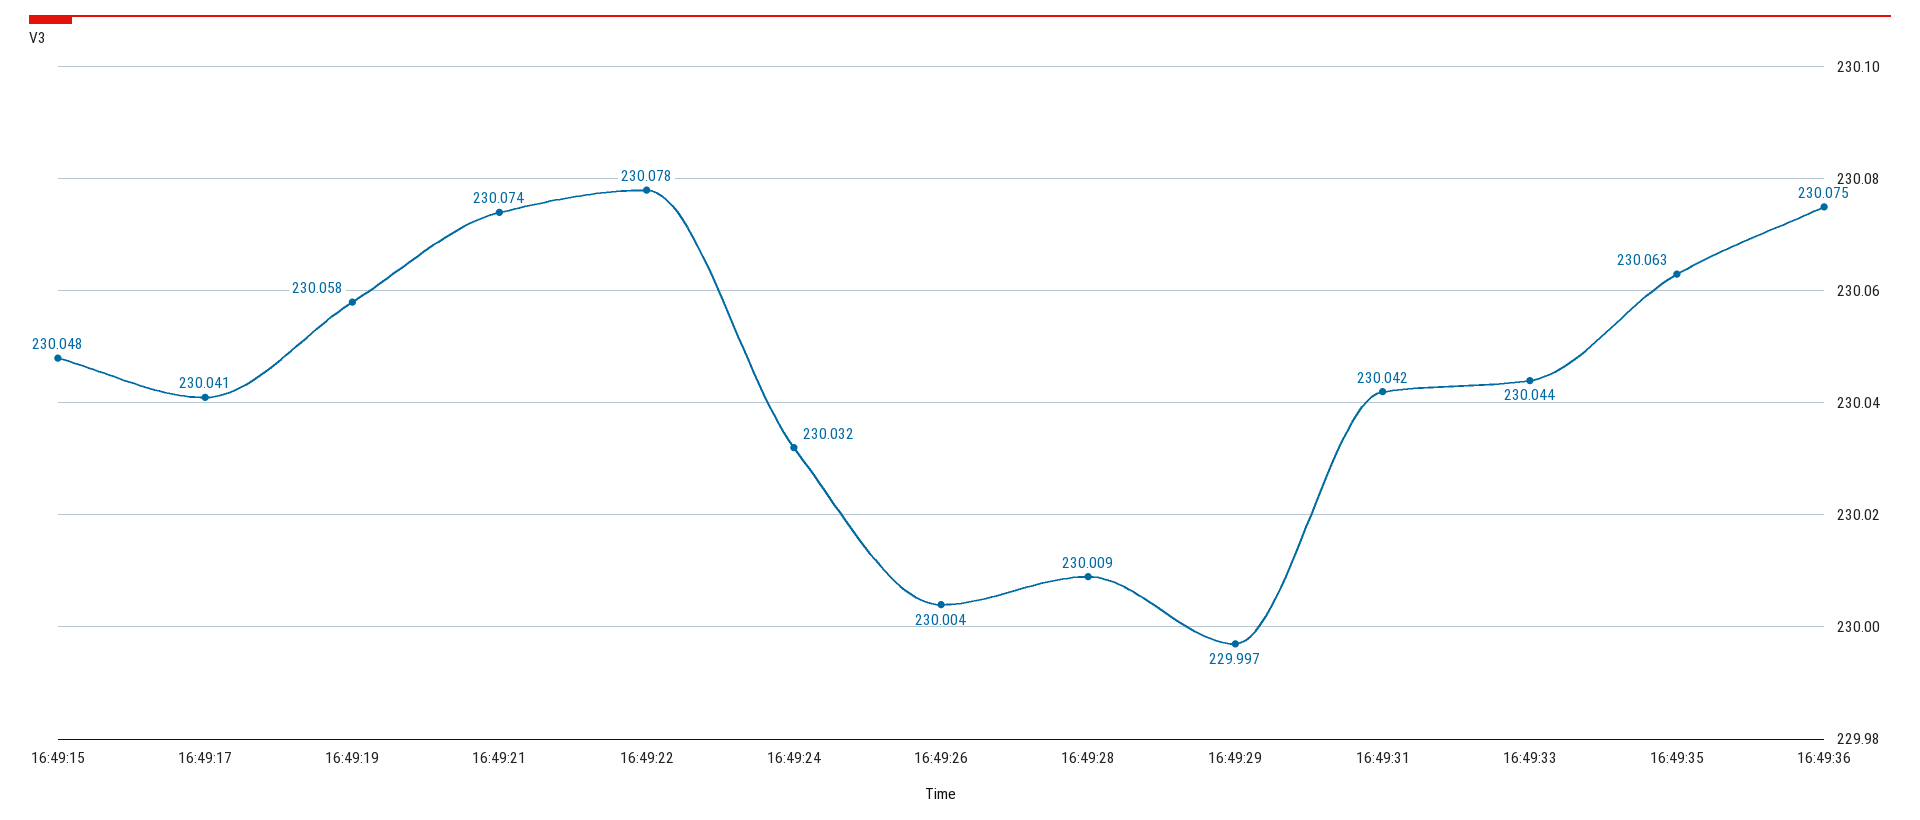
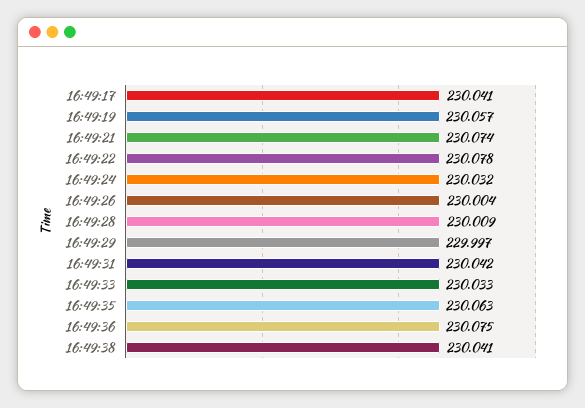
16:49:15: 230.048 -> none
16:49:19: 230.058 -> 230.057
16:49:33: 230.044 -> 230.033
16:49:38: none -> 230.041

